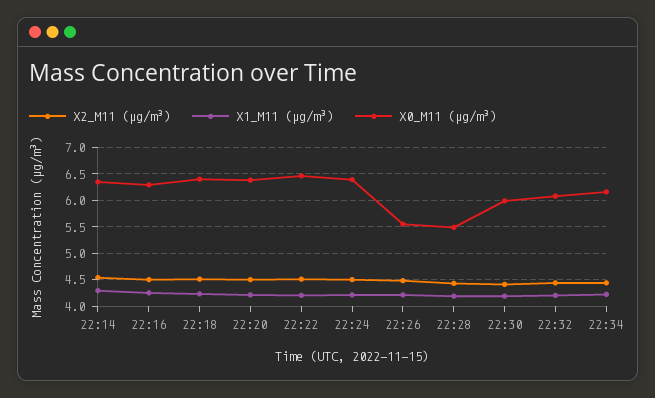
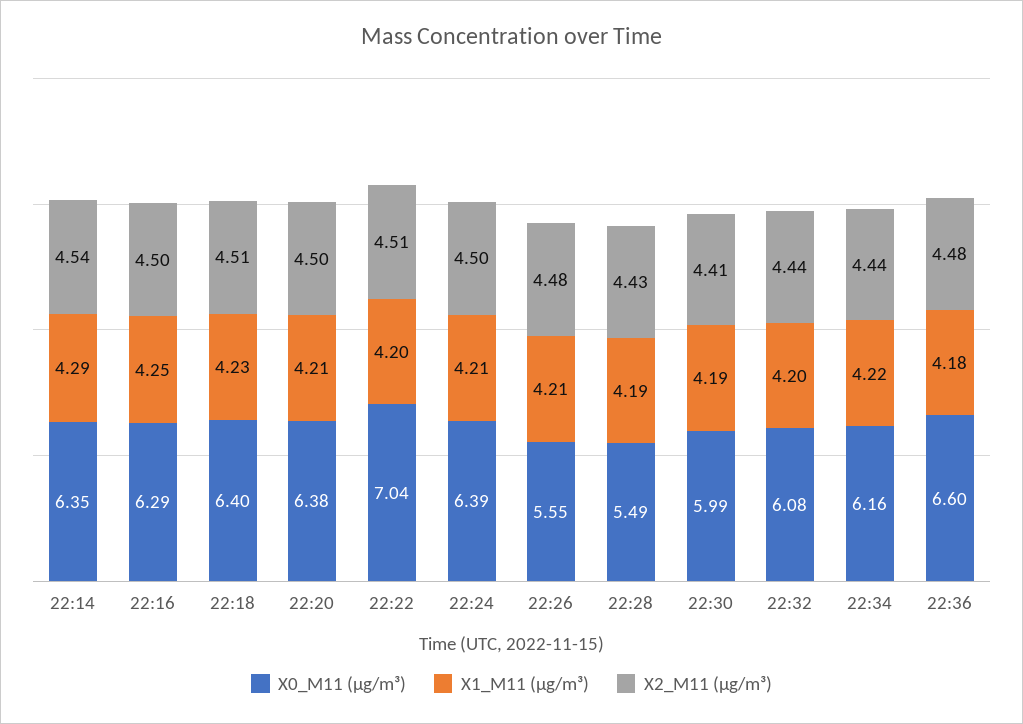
X0_M11 (μg/m³), 22:22: 6.5 -> 7.04
X0_M11 (μg/m³), 22:36: none -> 6.6
X1_M11 (μg/m³), 22:36: none -> 4.18
X2_M11 (μg/m³), 22:36: none -> 4.48

